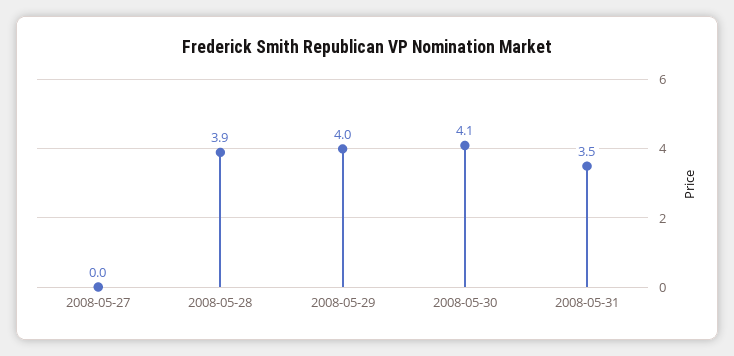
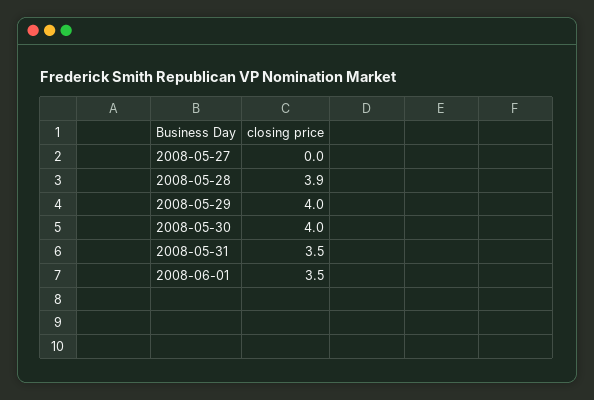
2008-05-30: 4.1 -> 4
2008-06-01: none -> 3.5

